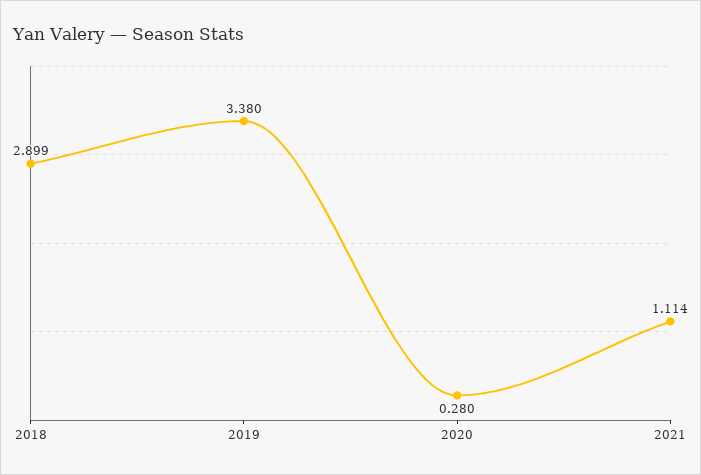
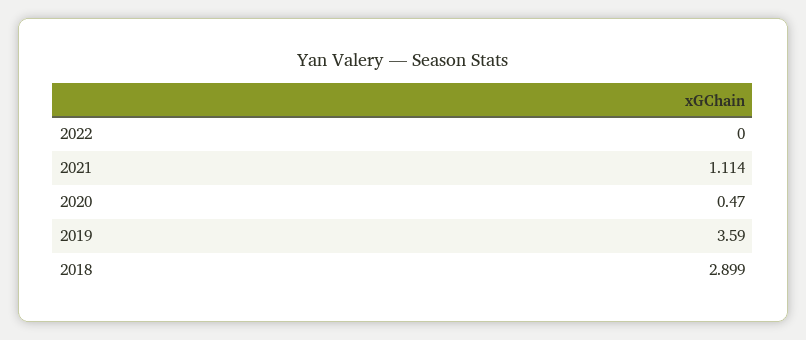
2019: 3.38 -> 3.59
2020: 0.28 -> 0.47
2022: none -> 0

